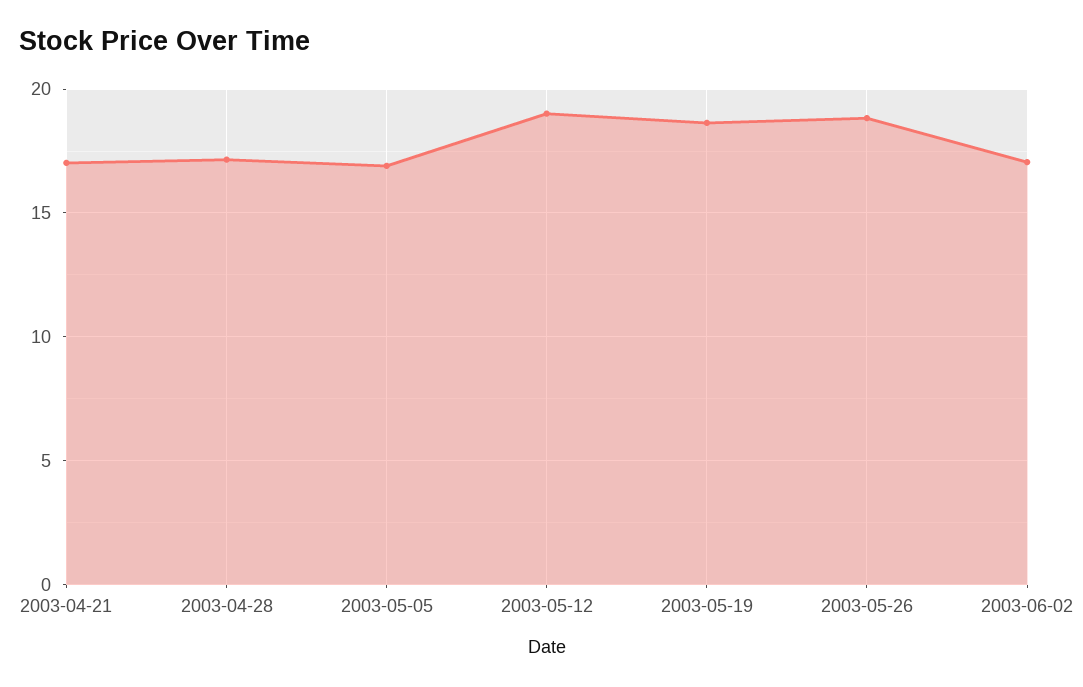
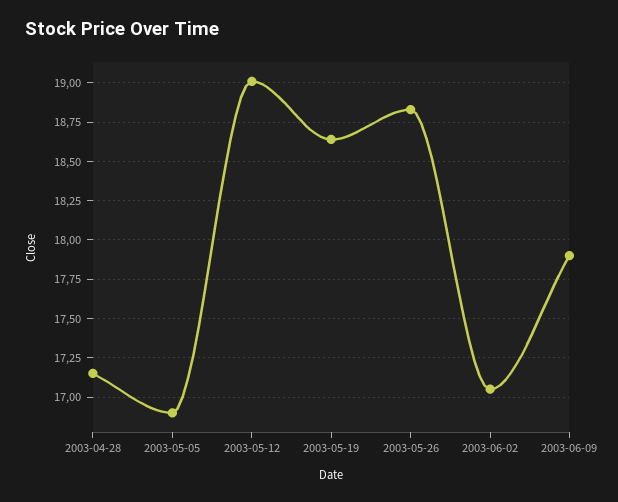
2003-04-21: 17 -> none
2003-06-09: none -> 17.9

